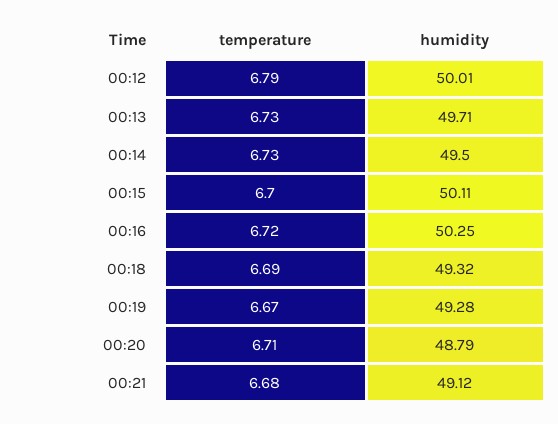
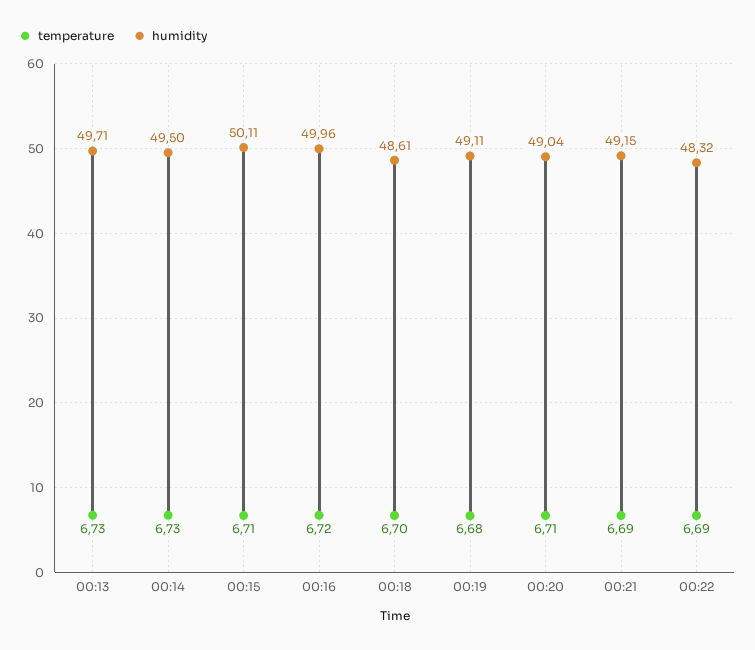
temperature, 00:12: 6.79 -> none
humidity, 00:12: 50.01 -> none
temperature, 00:15: 6.7 -> 6.71
humidity, 00:16: 50.25 -> 49.96
temperature, 00:18: 6.69 -> 6.7
humidity, 00:18: 49.32 -> 48.61
temperature, 00:19: 6.67 -> 6.68
humidity, 00:19: 49.28 -> 49.11
humidity, 00:20: 48.79 -> 49.04
temperature, 00:21: 6.68 -> 6.69
humidity, 00:21: 49.12 -> 49.15
temperature, 00:22: none -> 6.69
humidity, 00:22: none -> 48.32

